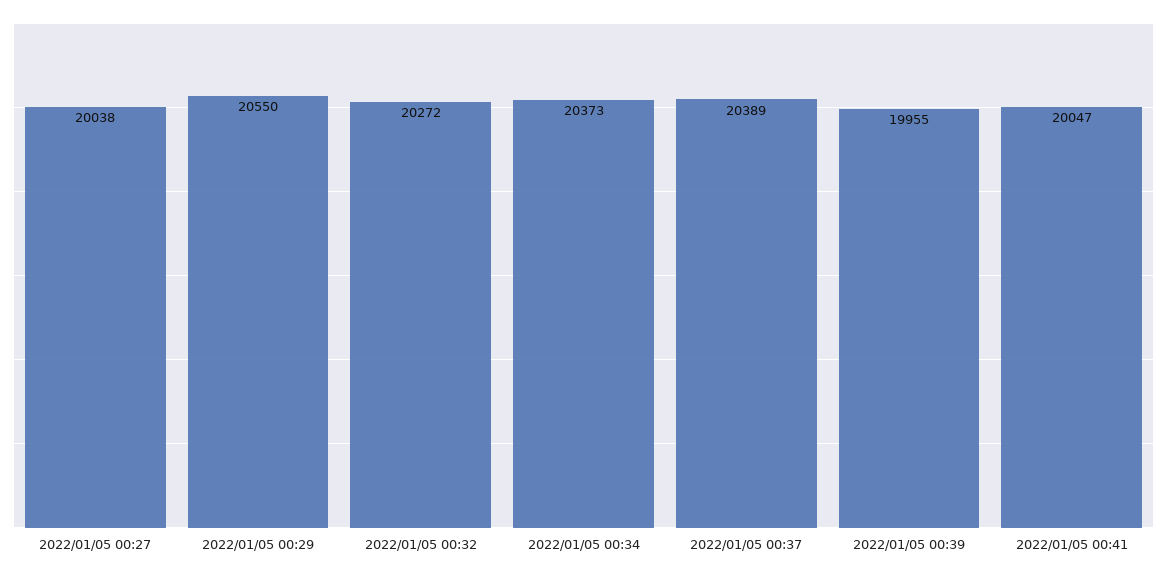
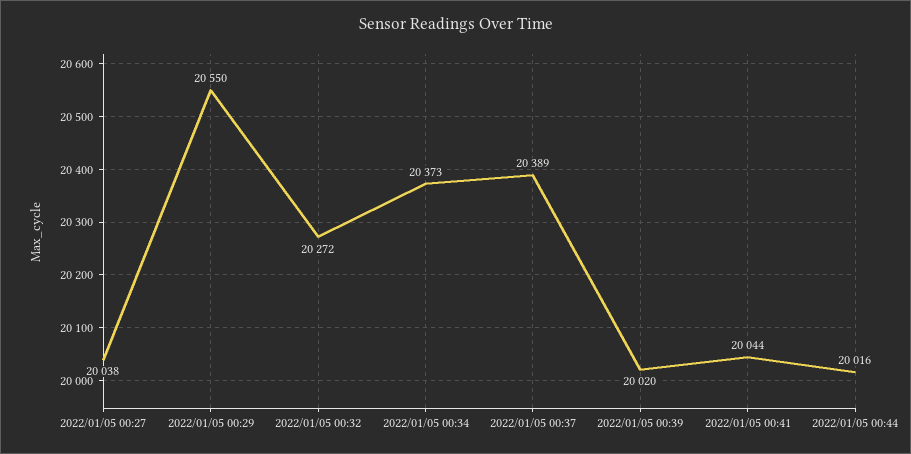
2022/01/05 00:39: 19955 -> 20020
2022/01/05 00:41: 20047 -> 20044
2022/01/05 00:44: none -> 20016

